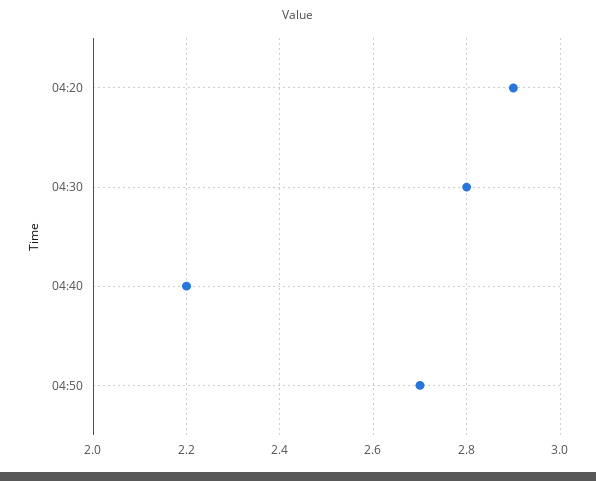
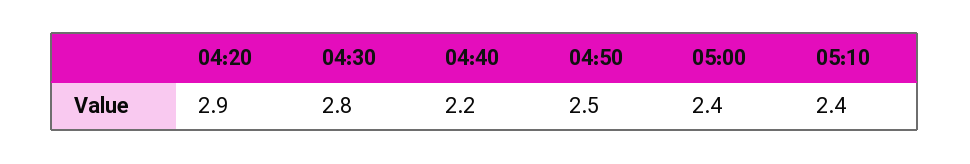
04:50: 2.7 -> 2.5
05:00: none -> 2.4
05:10: none -> 2.4

